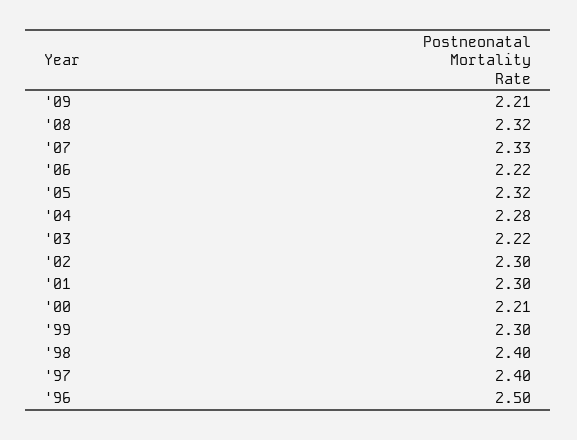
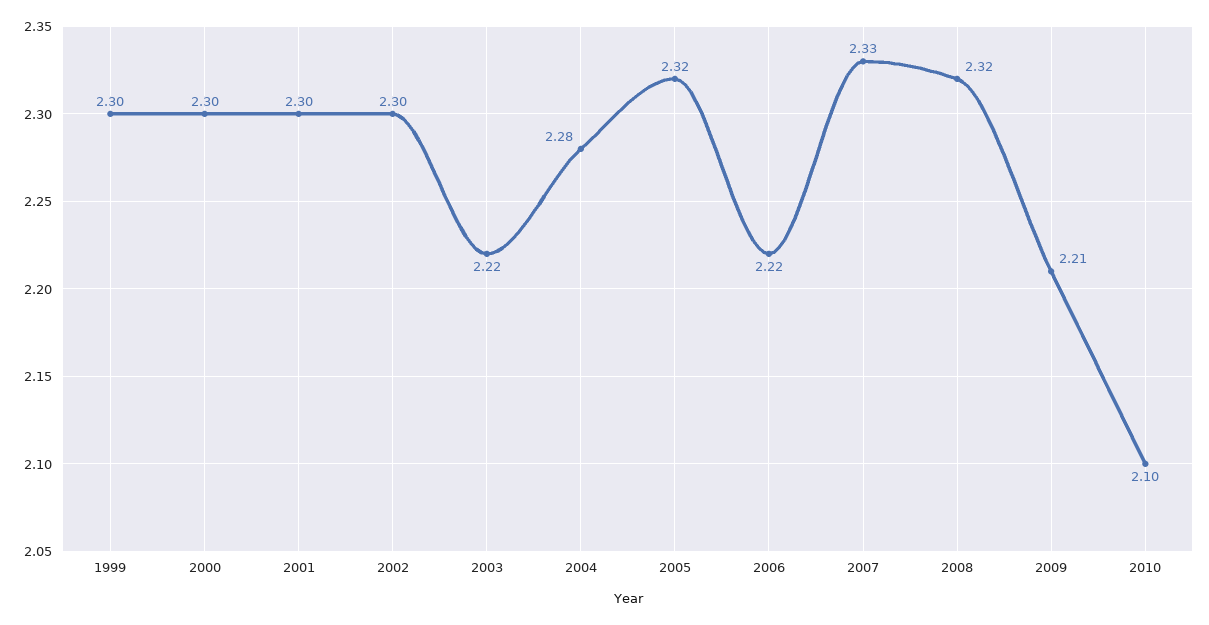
'00: 2.21 -> 2.3
'98: 2.4 -> none
'97: 2.4 -> none
'96: 2.5 -> none
2010: none -> 2.1

